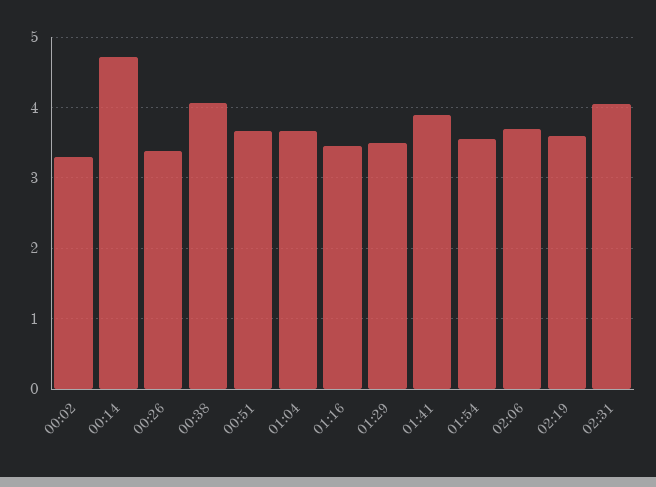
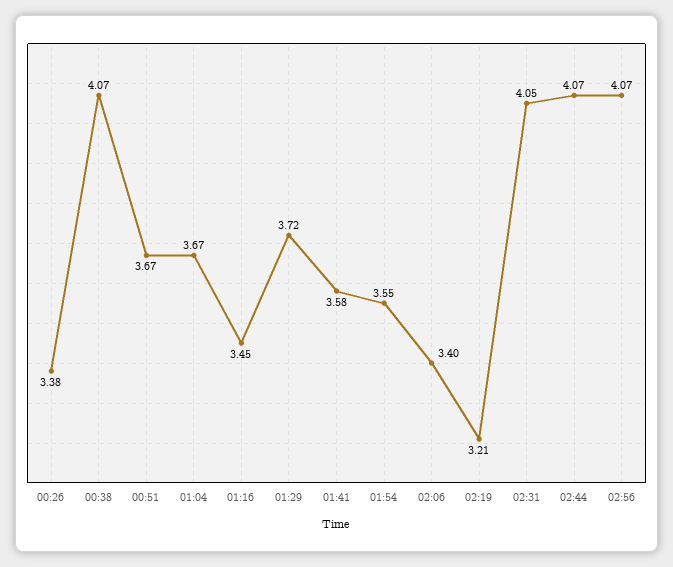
00:02: 3.3 -> none
00:14: 4.7 -> none
01:29: 3.5 -> 3.72
01:41: 3.9 -> 3.58
02:06: 3.7 -> 3.4
02:19: 3.6 -> 3.21
02:44: none -> 4.07
02:56: none -> 4.07

